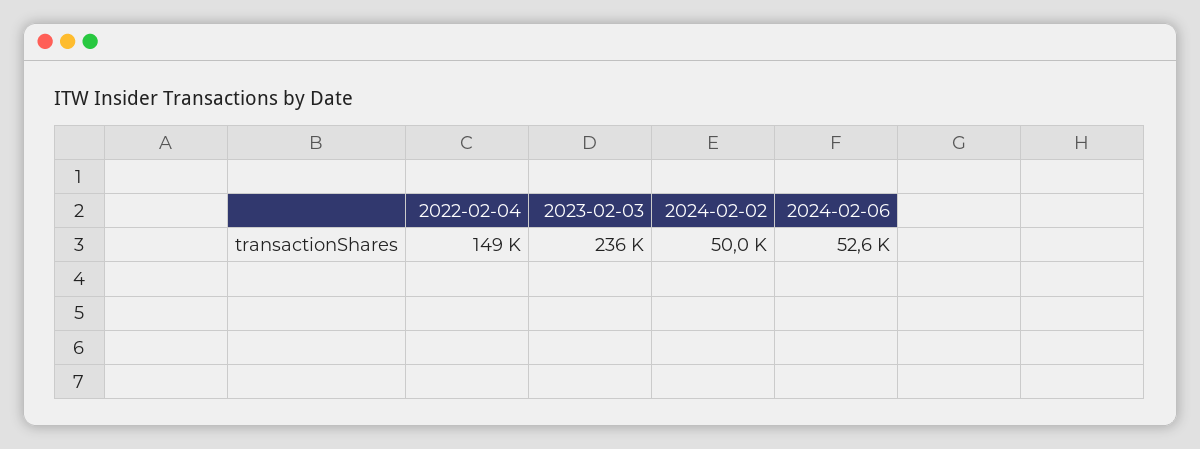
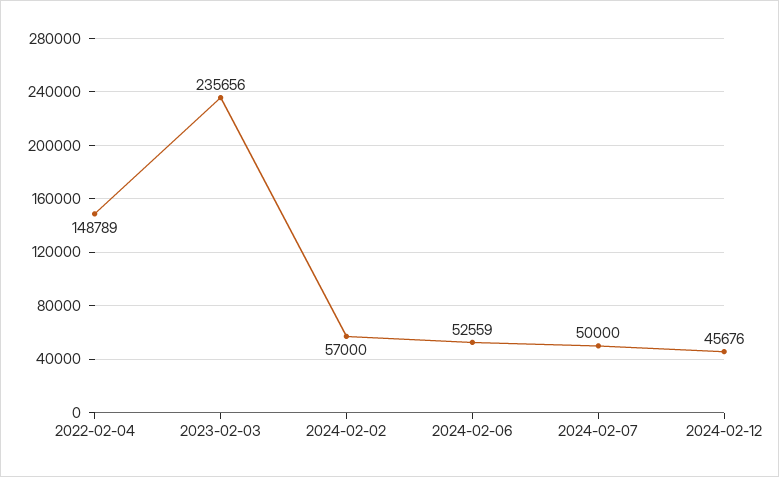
2024-02-02: 50000 -> 57000
2024-02-07: none -> 50000
2024-02-12: none -> 45676

